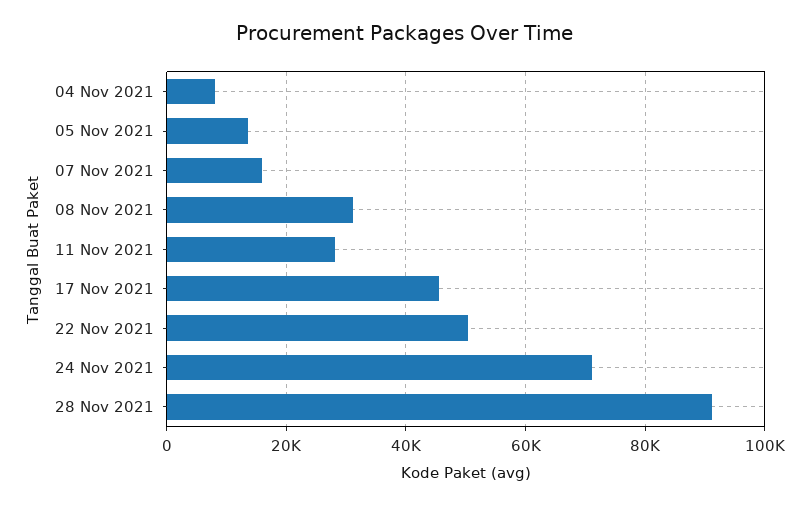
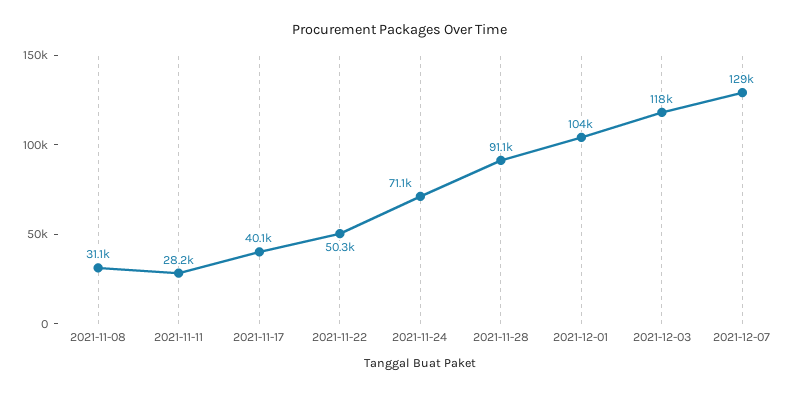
04 Nov 2021: 8000 -> none
05 Nov 2021: 14000 -> none
07 Nov 2021: 16000 -> none
17 Nov 2021: 46000 -> 40100
2021-12-01: none -> 104000
2021-12-03: none -> 118000
2021-12-07: none -> 129000

